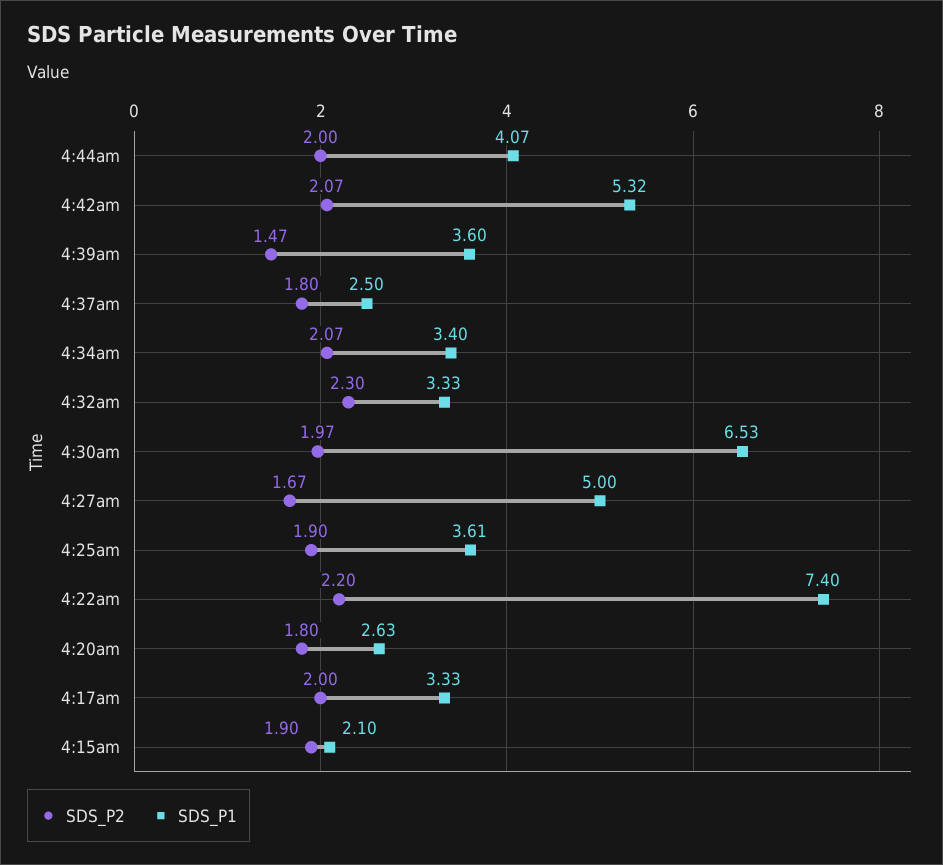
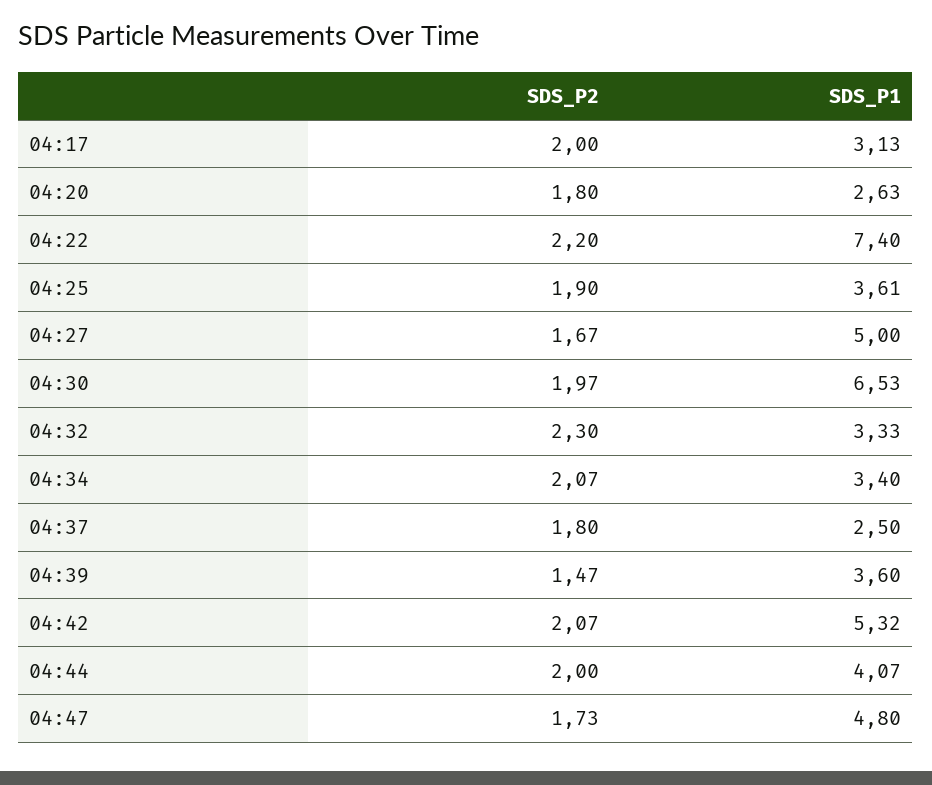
SDS_P1, 4:17am: 3.33 -> 3.13
SDS_P2, 4:15am: 1.9 -> none
SDS_P1, 4:15am: 2.1 -> none
SDS_P2, 04:47: none -> 1.73
SDS_P1, 04:47: none -> 4.8

